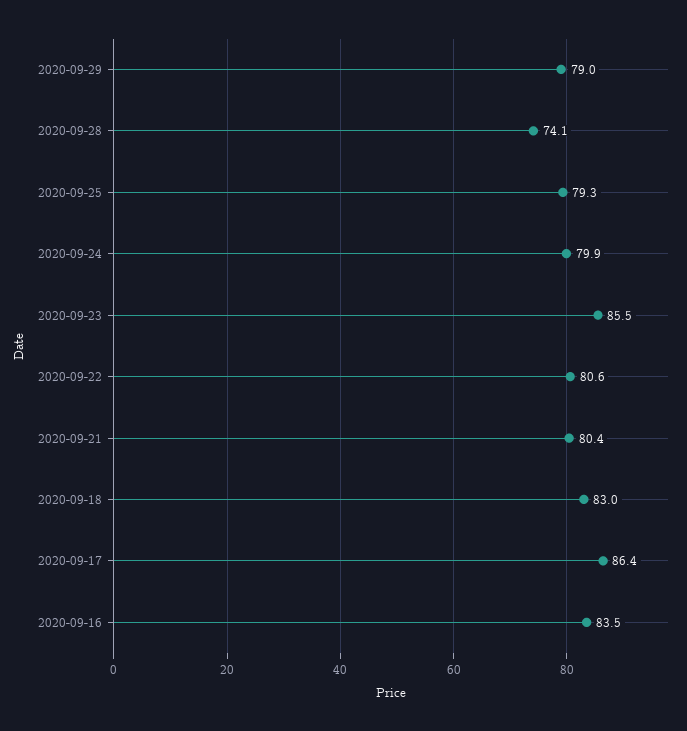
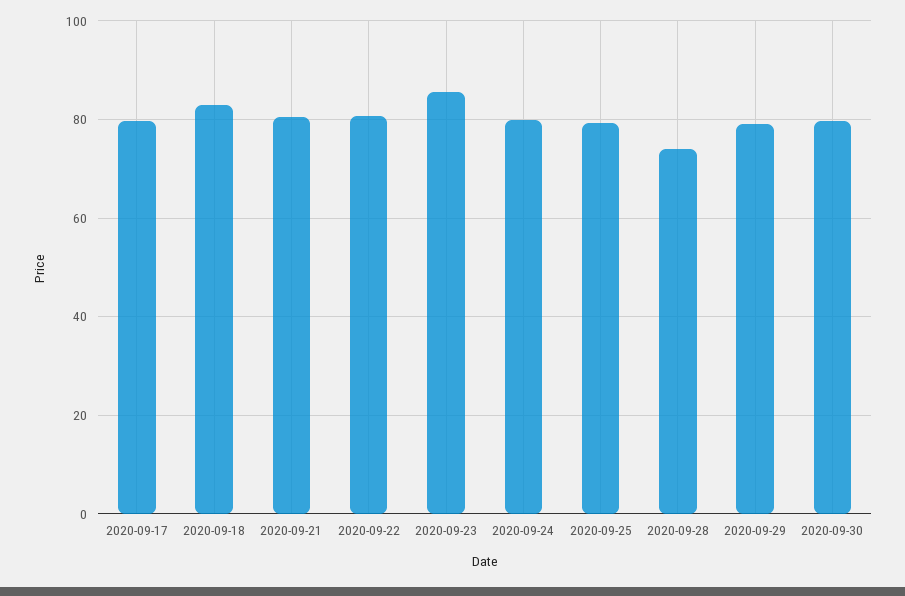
2020-09-17: 86.4 -> 80
2020-09-16: 83.5 -> none
2020-09-30: none -> 80

